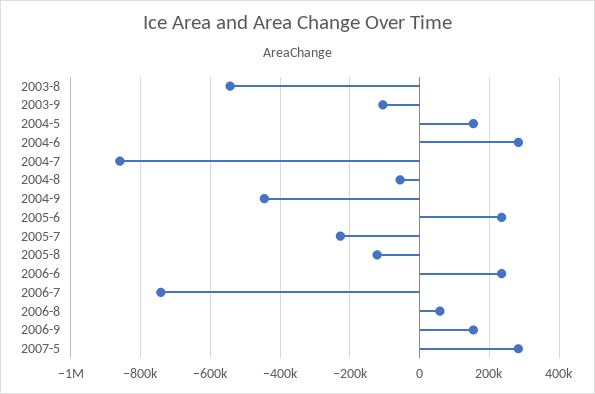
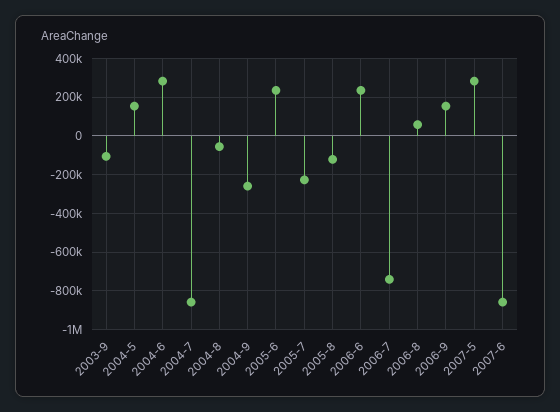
2003-8: -540000 -> none
2004-9: -440000 -> -250000
2007-6: none -> -850000

